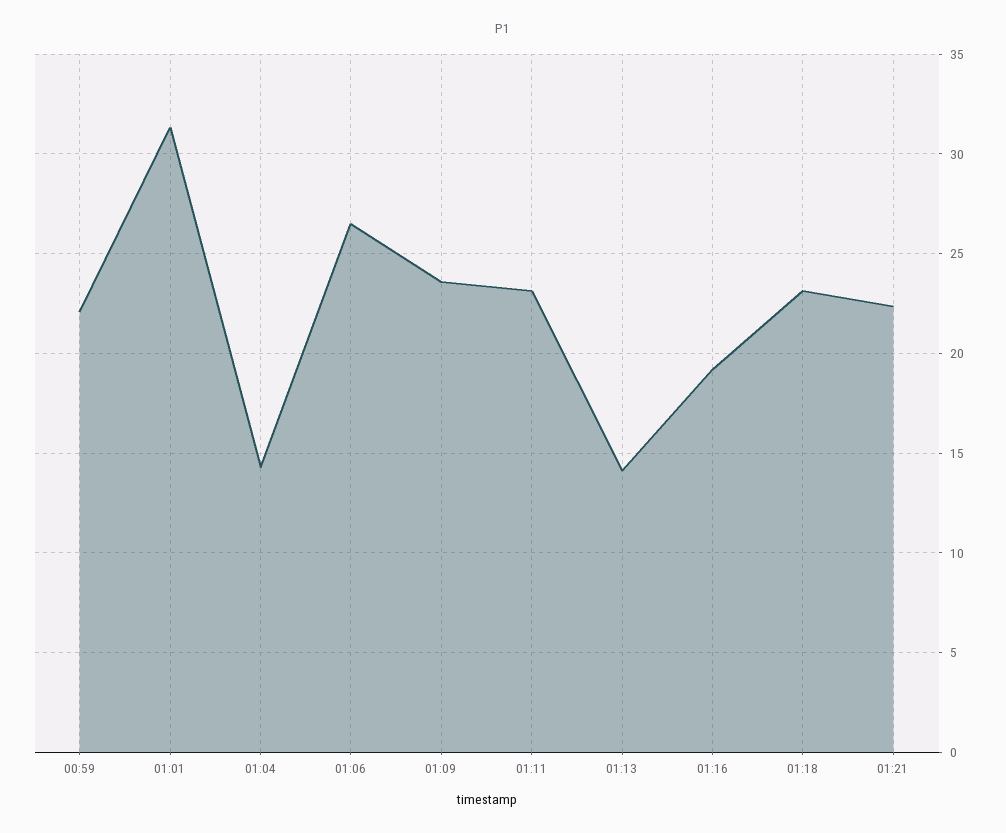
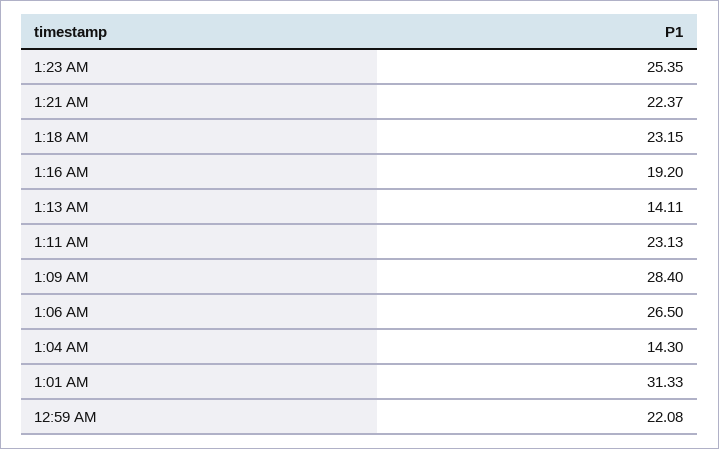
01:09: 23.5 -> 28.4
1:23 AM: none -> 25.35

